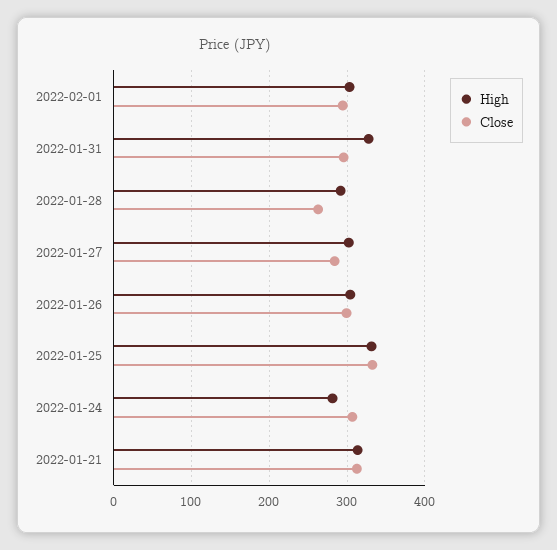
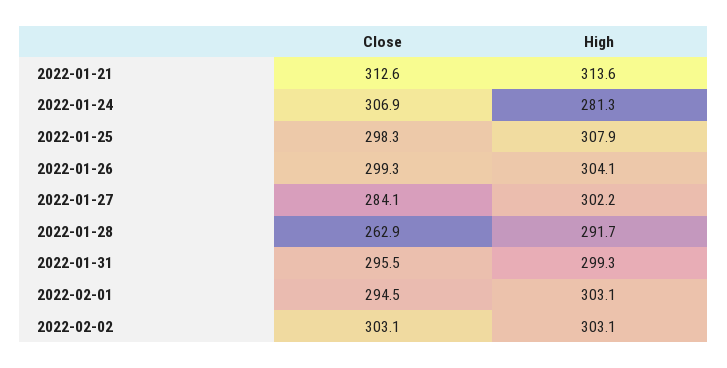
High, 2022-01-31: 330 -> 299.3
High, 2022-01-25: 330 -> 307.9
Close, 2022-01-25: 330 -> 298.3
Close, 2022-02-02: none -> 303.1
High, 2022-02-02: none -> 303.1

